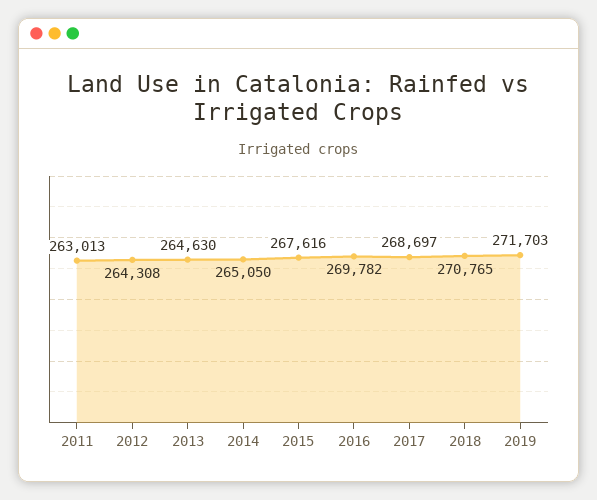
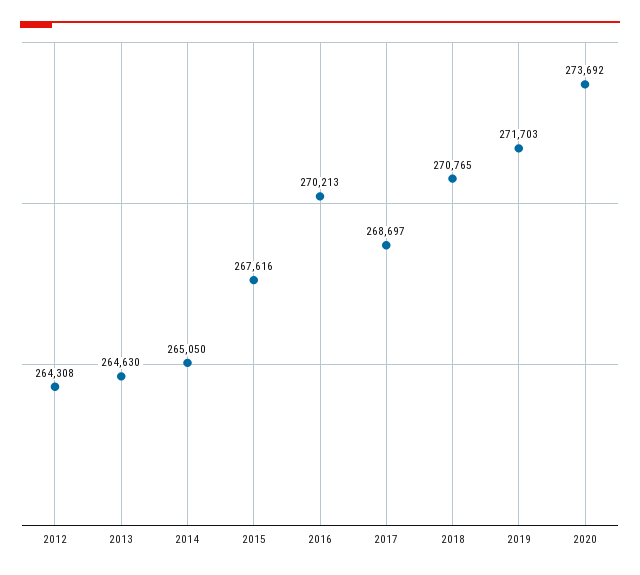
2011: 263013 -> none
2016: 269782 -> 270213
2020: none -> 273692

